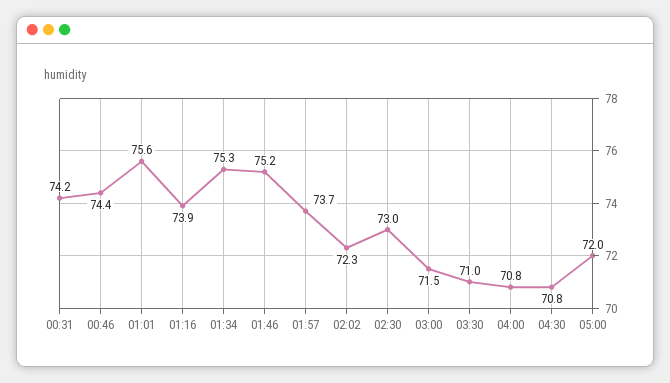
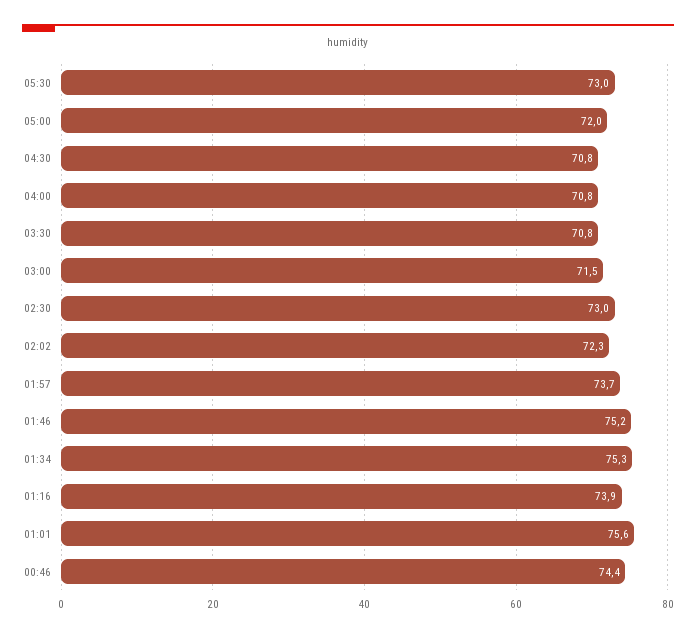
00:31: 74.2 -> none
03:30: 71 -> 70.8
05:30: none -> 73

